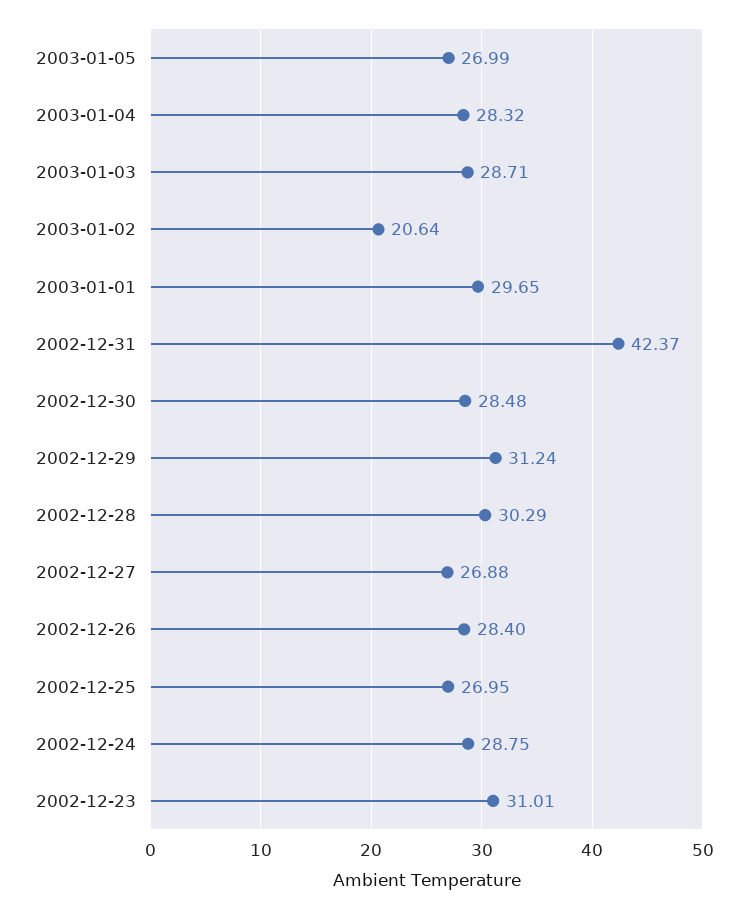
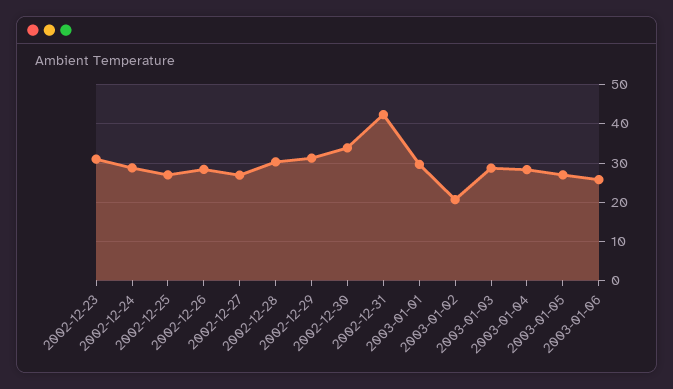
2002-12-30: 28.48 -> 34
2003-01-06: none -> 26

